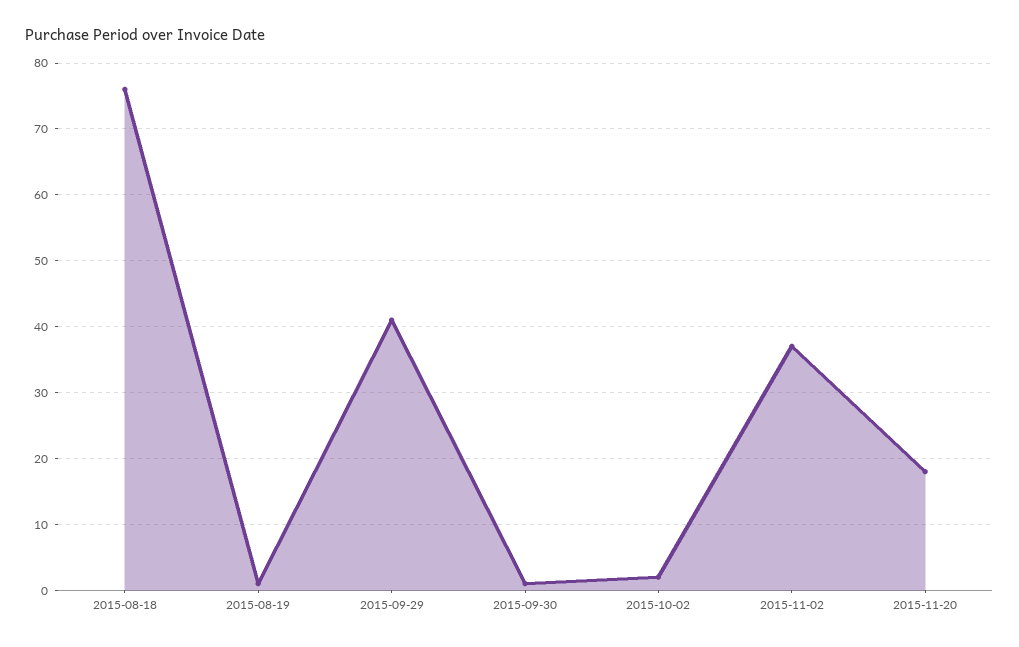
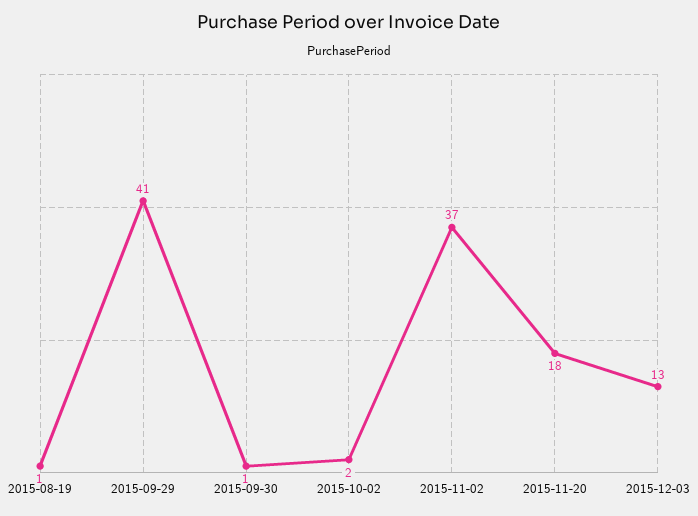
2015-08-18: 76 -> none
2015-12-03: none -> 13

